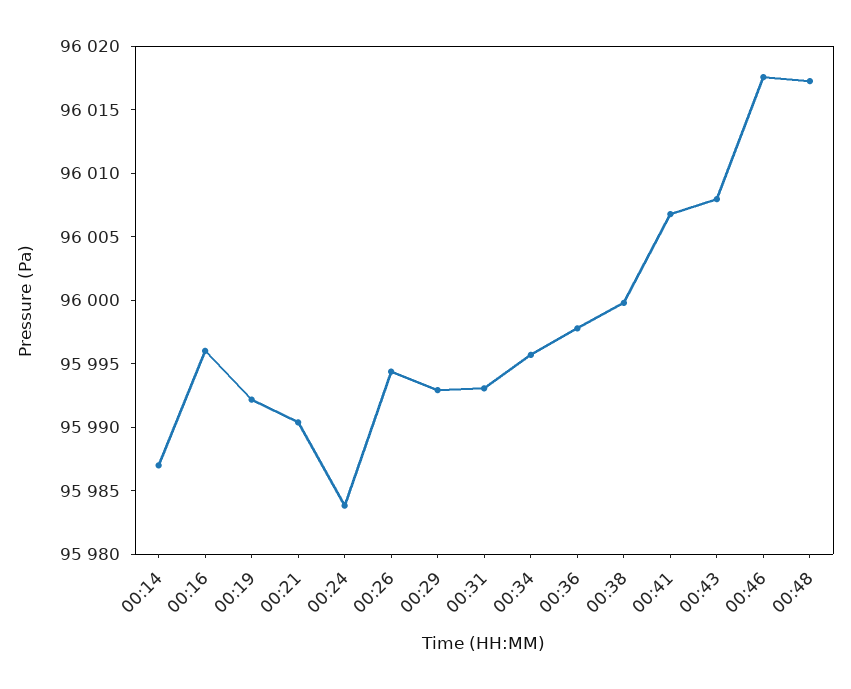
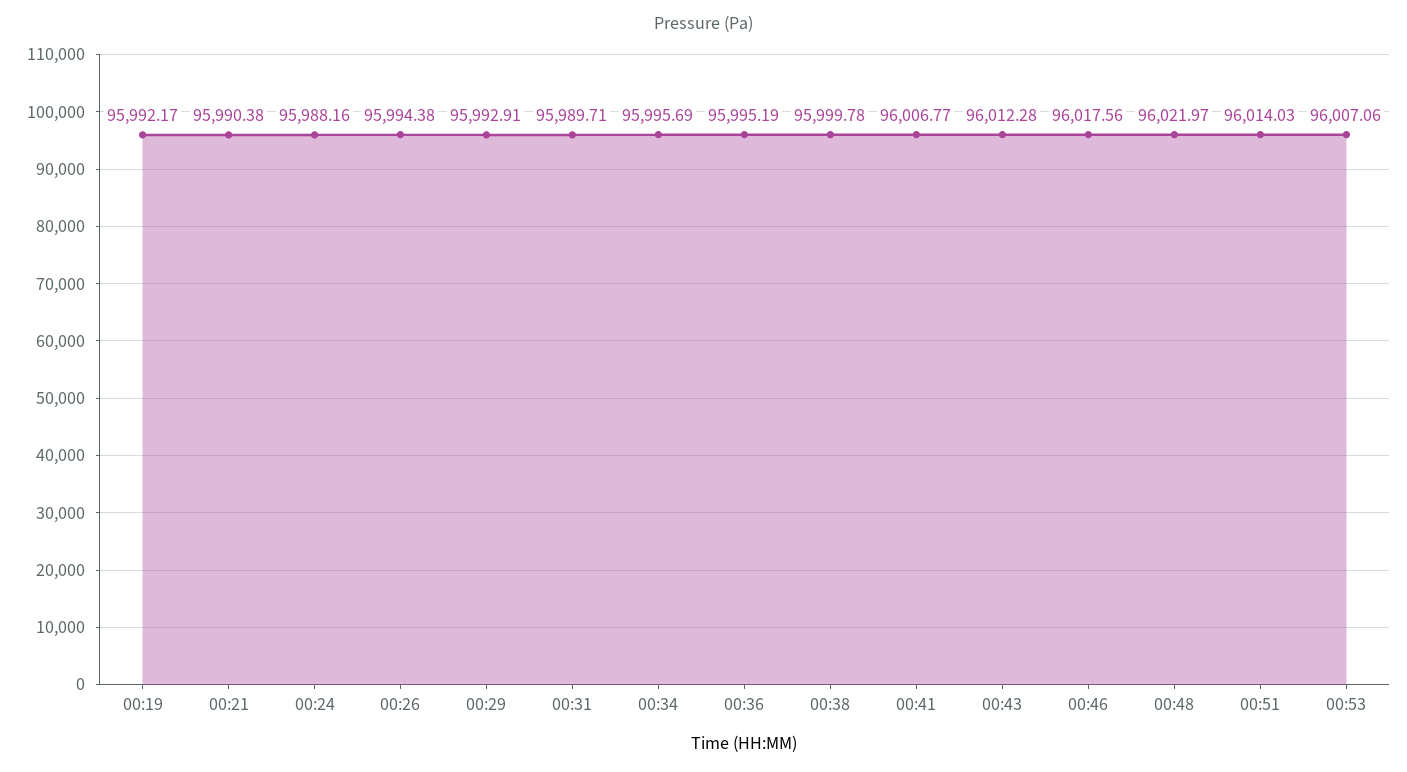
00:14: 95987 -> none
00:16: 95996 -> none
00:24: 95984 -> 95988.16
00:31: 95993 -> 95989.71
00:36: 95998 -> 95995.19
00:43: 96008 -> 96012.28
00:48: 96017 -> 96021.97
00:51: none -> 96014.03
00:53: none -> 96007.06

